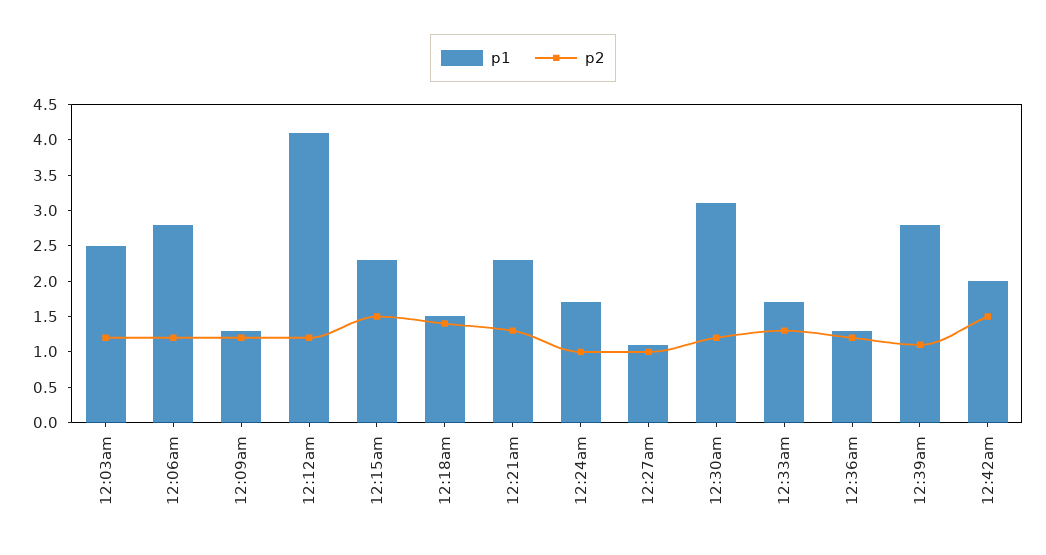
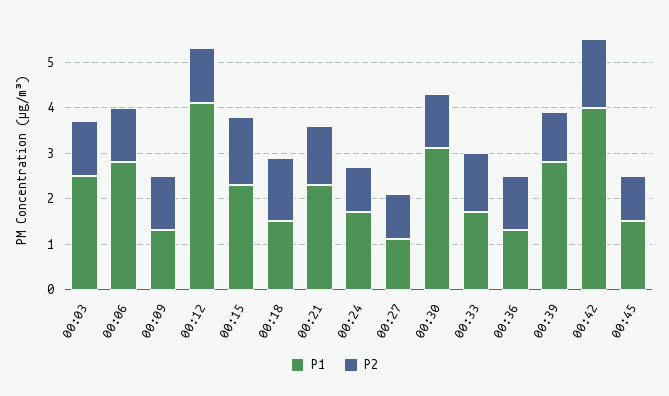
p1, 12:42am: 2 -> 4
p1, 00:45: none -> 1.5
p2, 00:45: none -> 1

